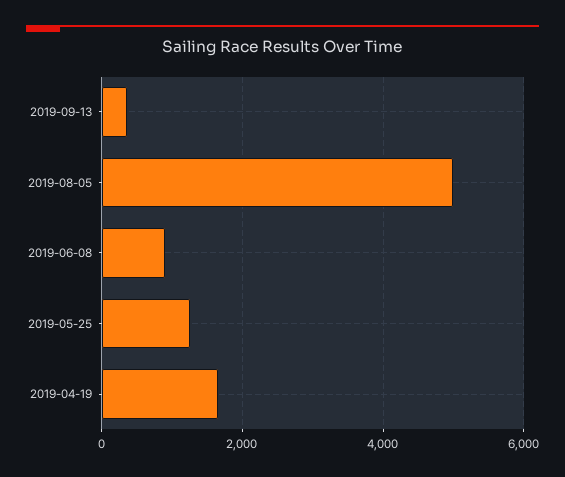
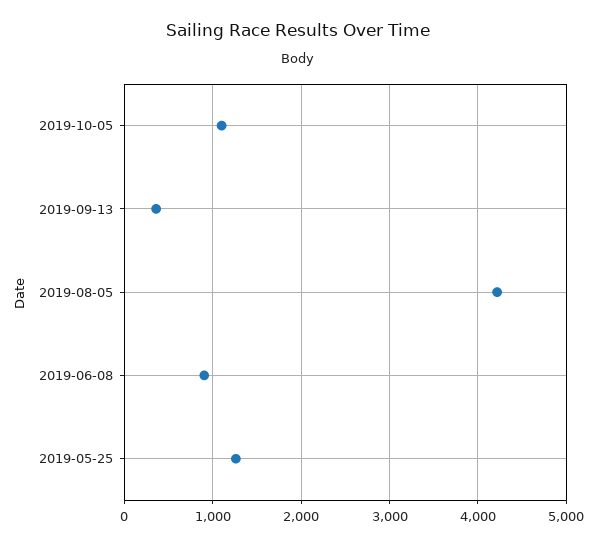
2019-08-05: 5000 -> 4200
2019-04-19: 1600 -> none
2019-10-05: none -> 1100

